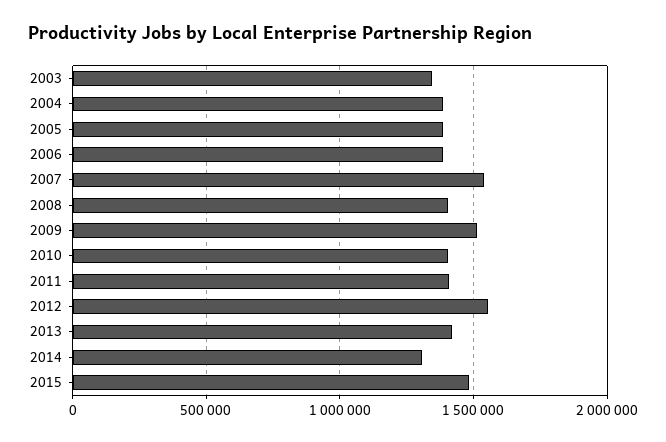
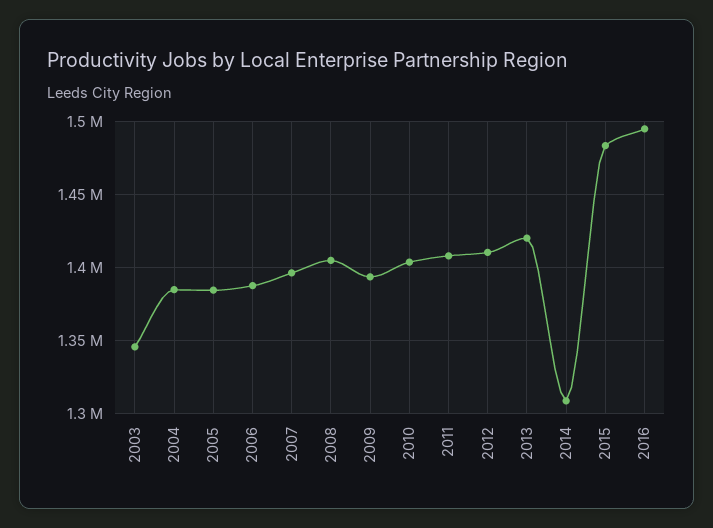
2007: 1550000 -> 1395000
2009: 1500000 -> 1395000
2012: 1550000 -> 1410000
2016: none -> 1495000

